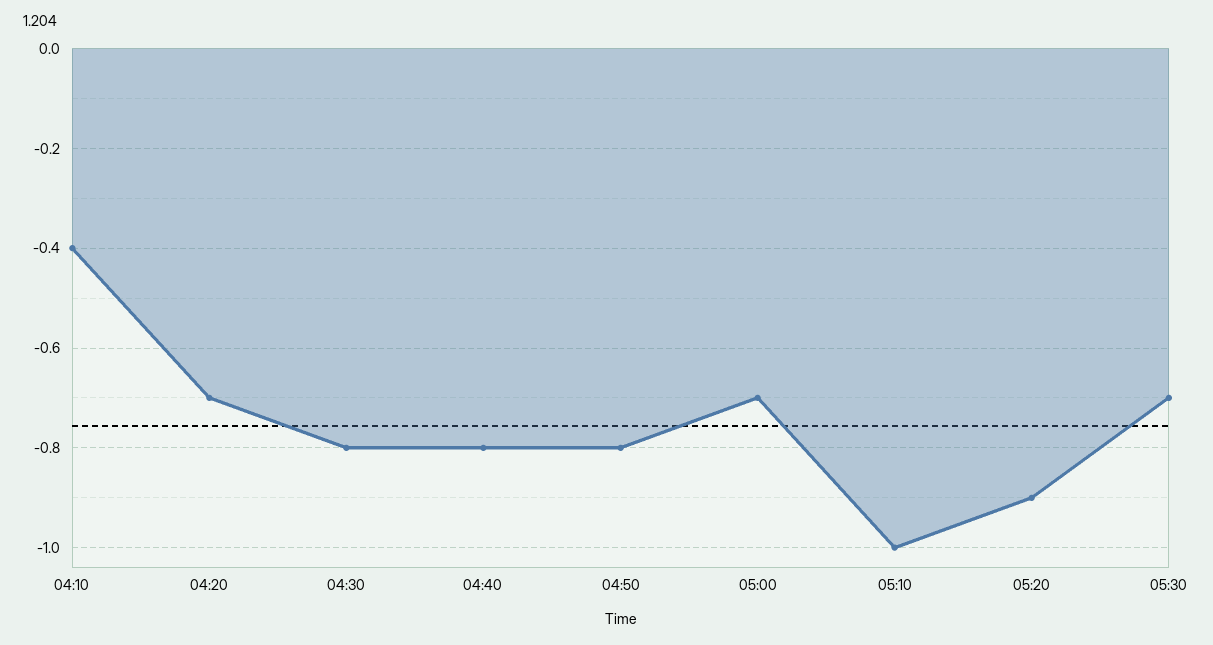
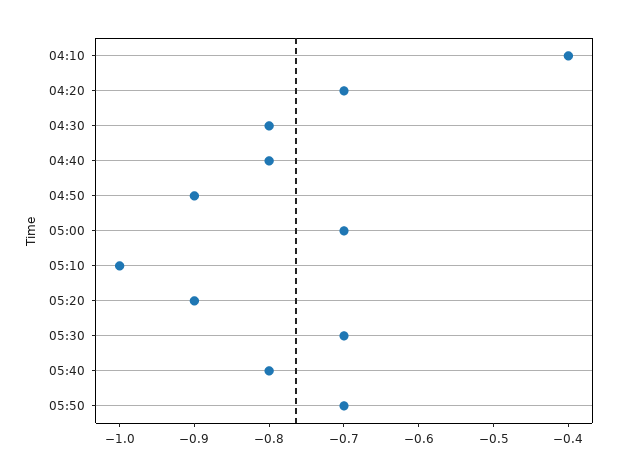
04:50: -0.8 -> -0.9
05:40: none -> -0.8
05:50: none -> -0.7

